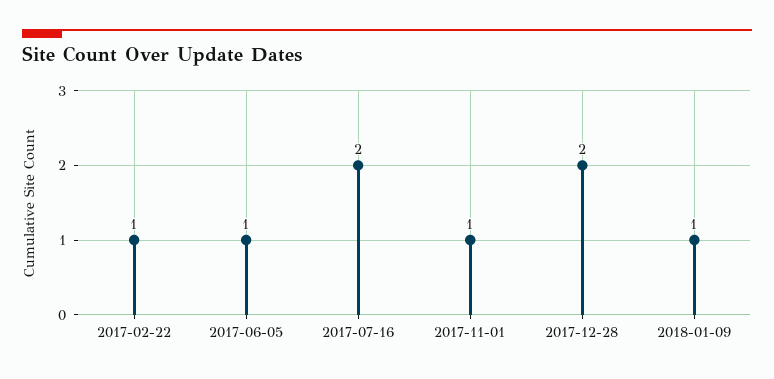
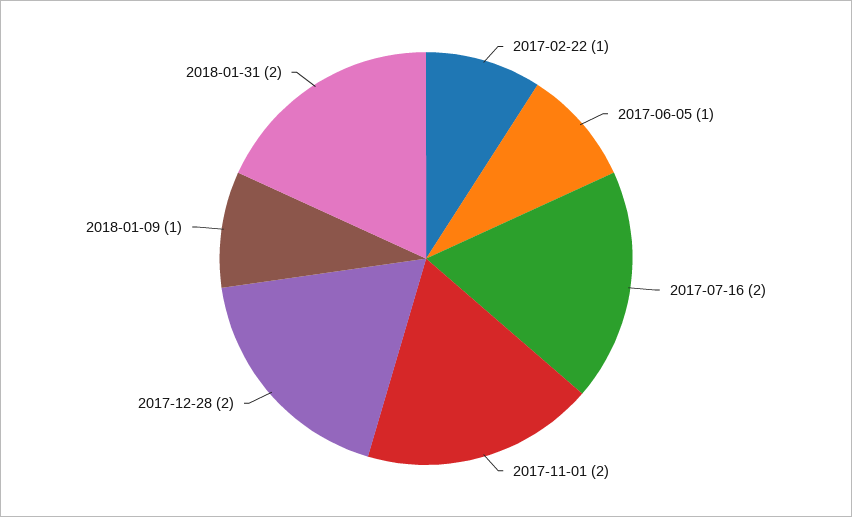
2017-11-01: 1 -> 2
2018-01-31: none -> 2

